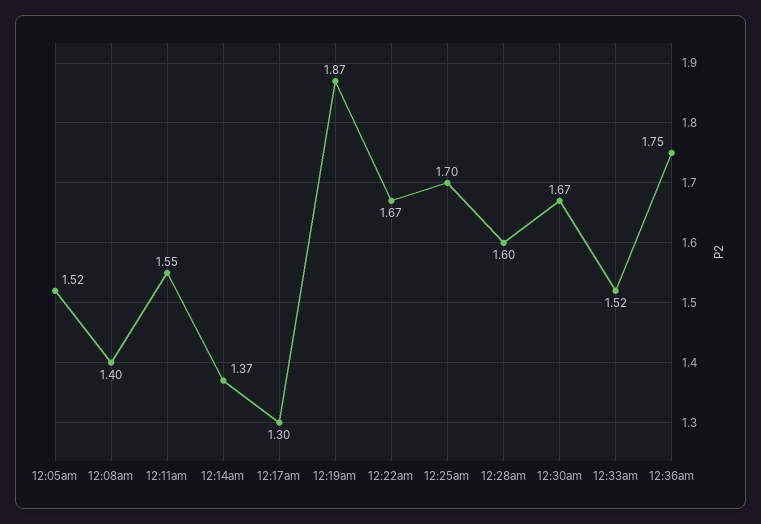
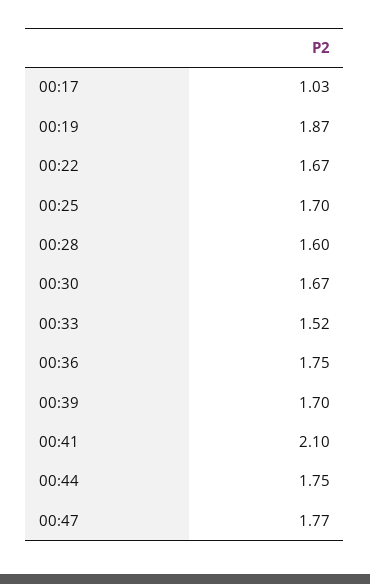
12:05am: 1.52 -> none
12:08am: 1.4 -> none
12:11am: 1.55 -> none
12:14am: 1.37 -> none
12:17am: 1.3 -> 1.03
00:39: none -> 1.7
00:41: none -> 2.1
00:44: none -> 1.75
00:47: none -> 1.77

